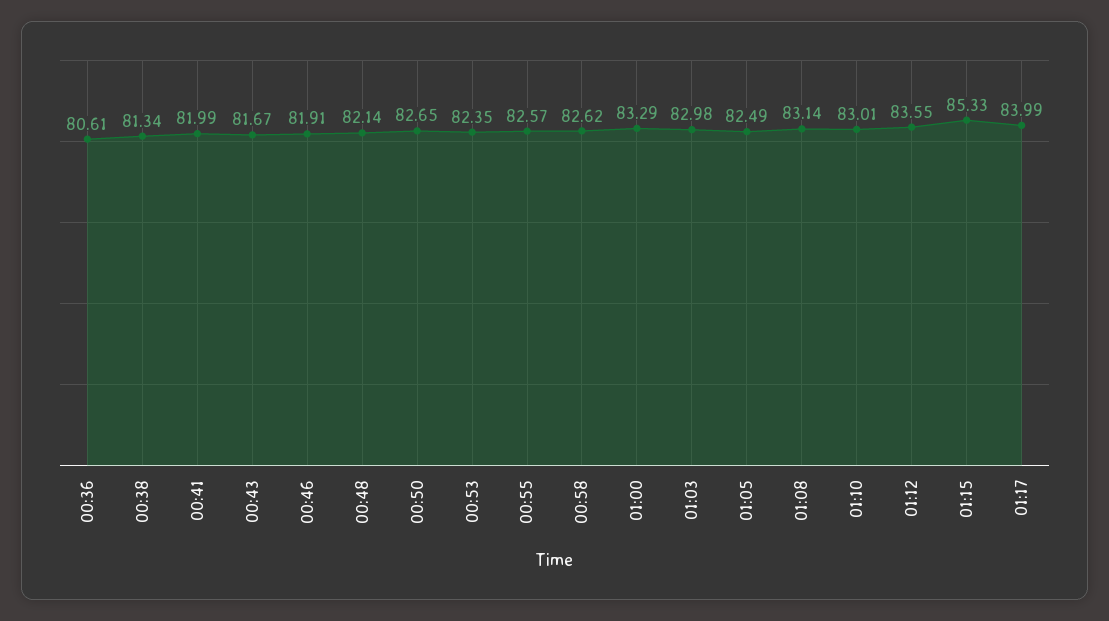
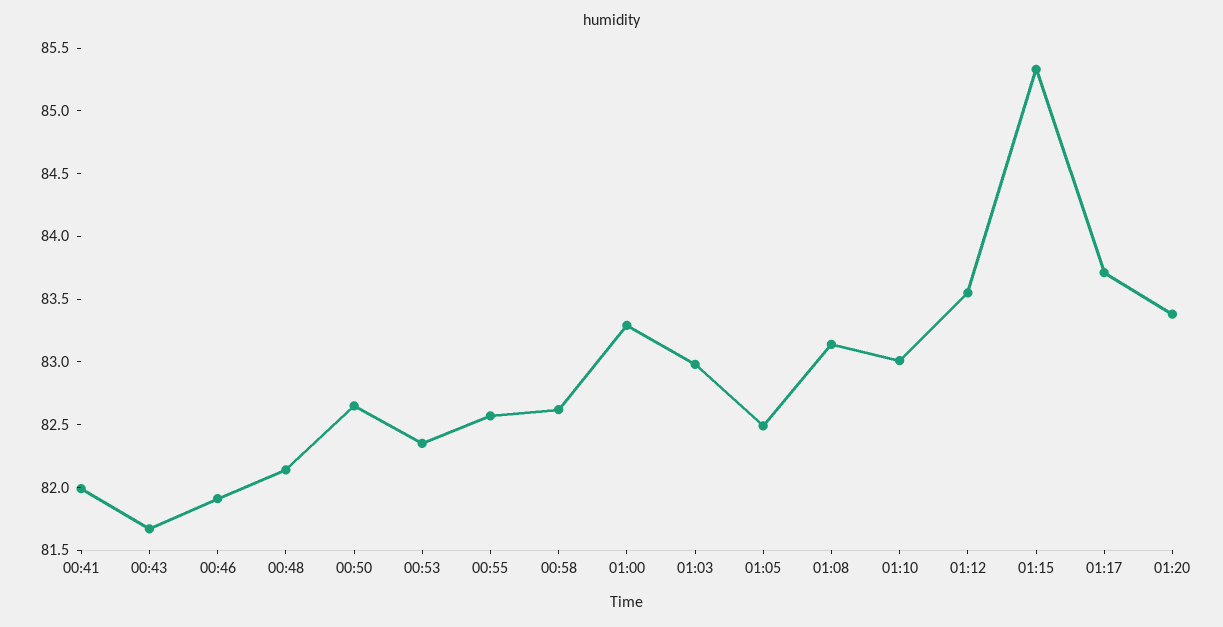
00:36: 80.61 -> none
00:38: 81.34 -> none
01:17: 83.99 -> 83.7
01:20: none -> 83.4

